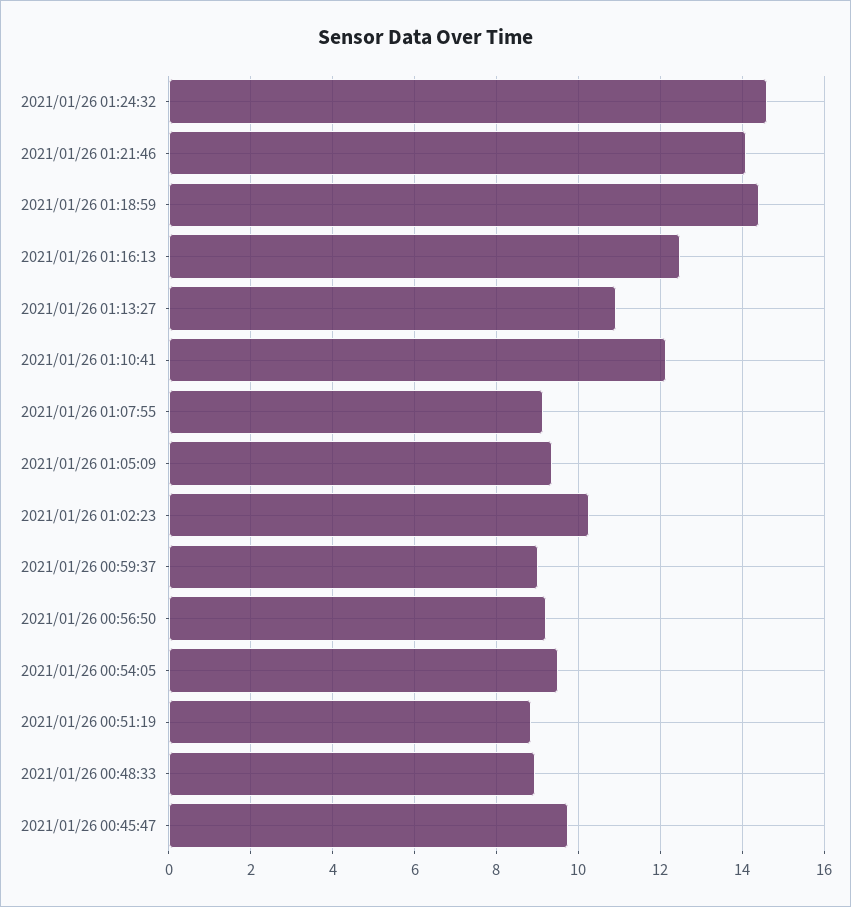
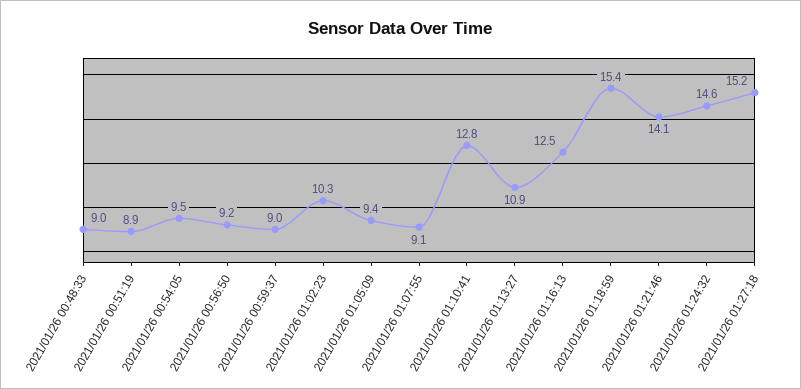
2021/01/26 01:18:59: 14.4 -> 15.4
2021/01/26 01:10:41: 12.2 -> 12.8
2021/01/26 00:45:47: 9.8 -> none
2021/01/26 01:27:18: none -> 15.2

